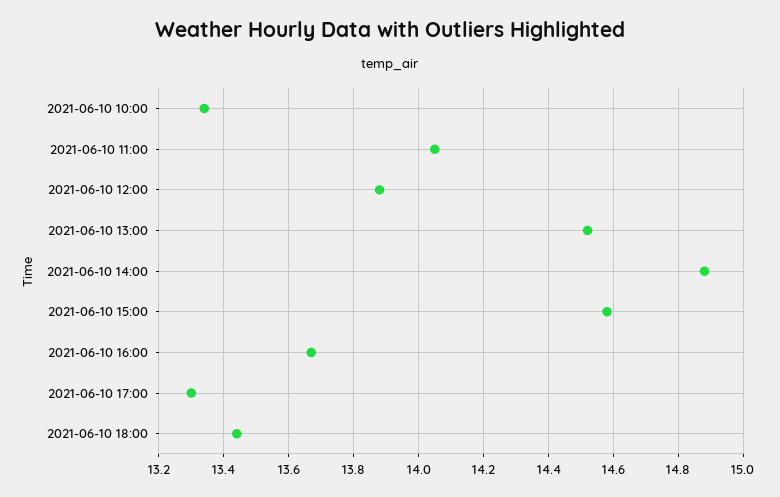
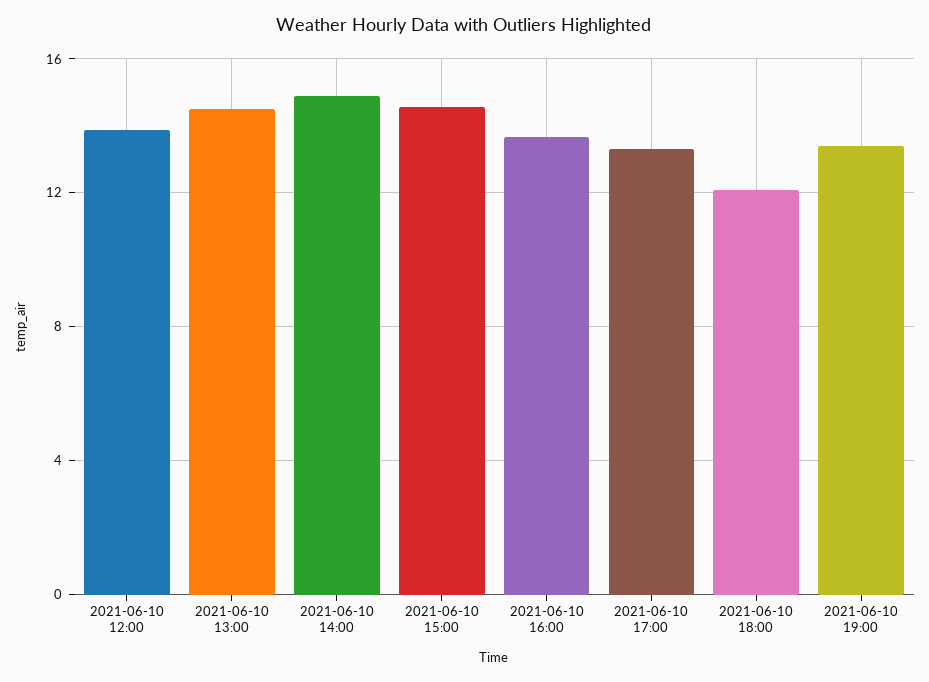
2021-06-10 10:00: 13.35 -> none
2021-06-10 11:00: 14.05 -> none
2021-06-10 18:00: 13.45 -> 12
2021-06-10 19:00: none -> 13.5

